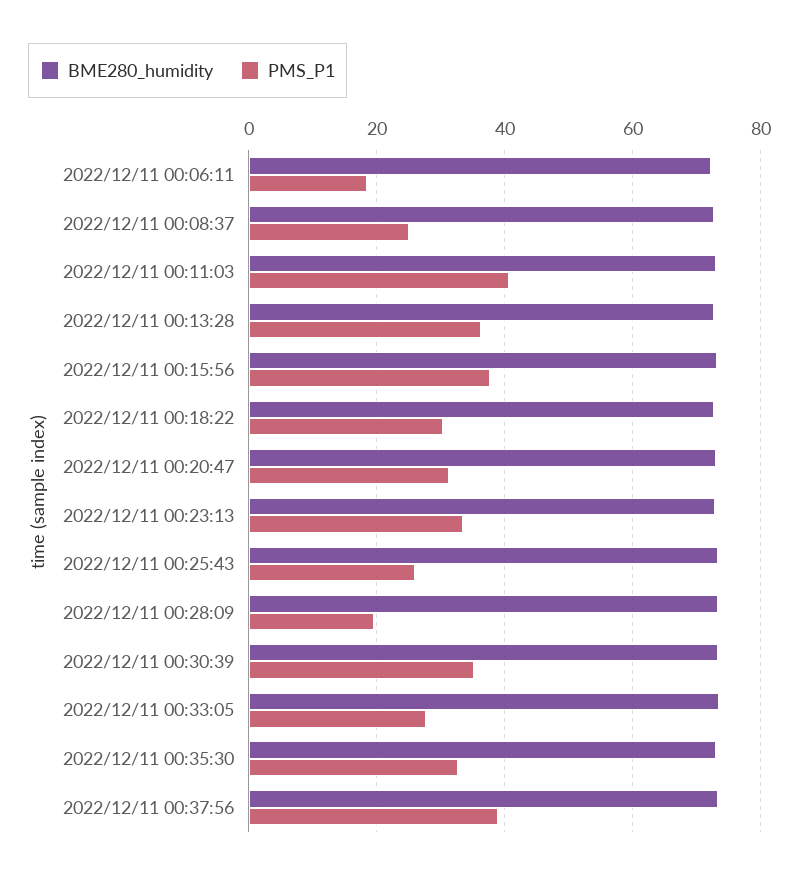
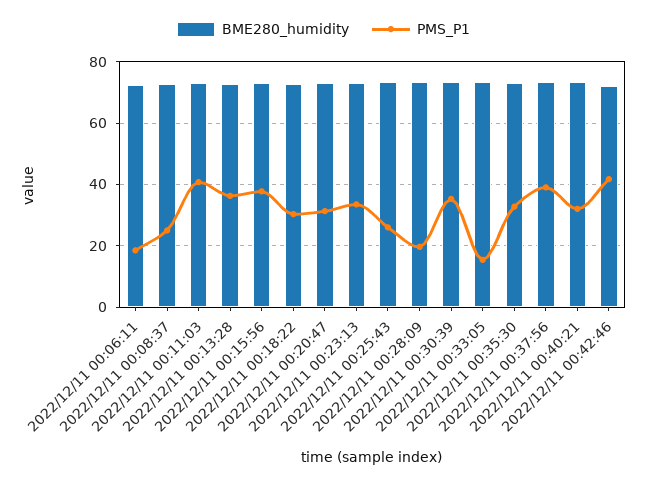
PMS_P1, 2022/12/11 00:33:05: 28 -> 16
BME280_humidity, 2022/12/11 00:40:21: none -> 74
PMS_P1, 2022/12/11 00:40:21: none -> 32
BME280_humidity, 2022/12/11 00:42:46: none -> 72
PMS_P1, 2022/12/11 00:42:46: none -> 42

